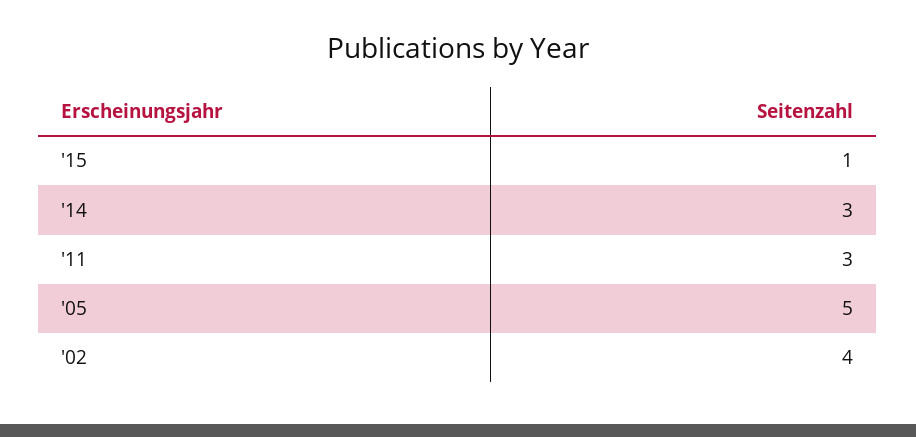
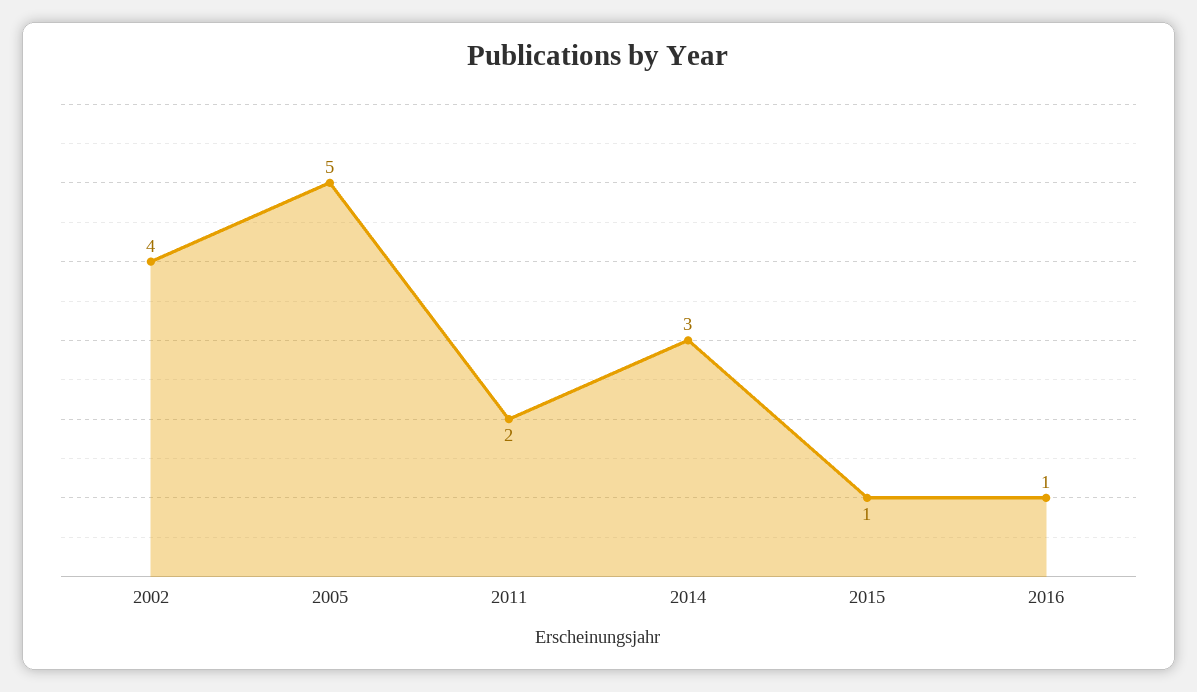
'11: 3 -> 2
2016: none -> 1

